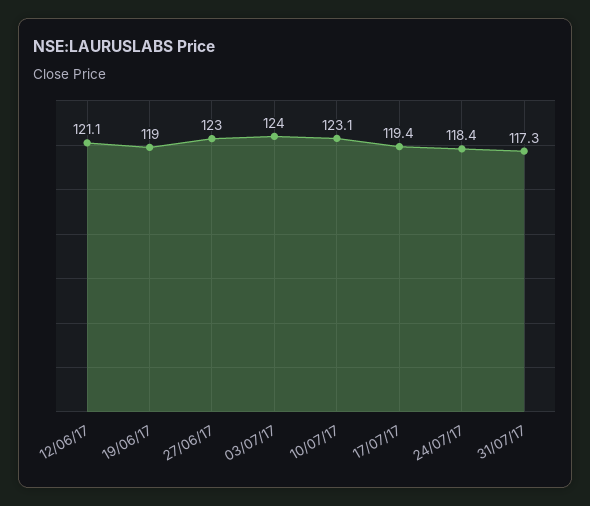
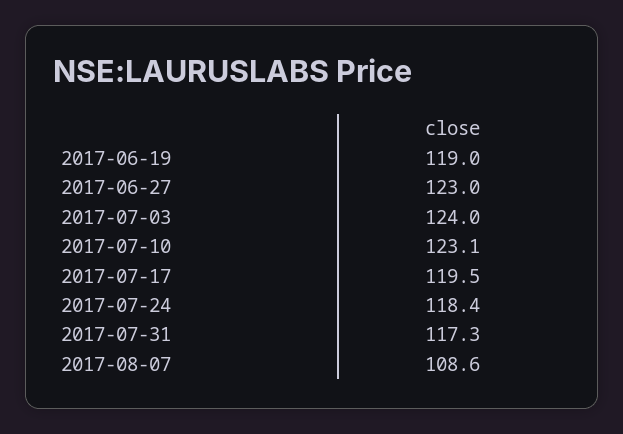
12/06/17: 121.1 -> none
17/07/17: 119.4 -> 119.5
2017-08-07: none -> 108.6

